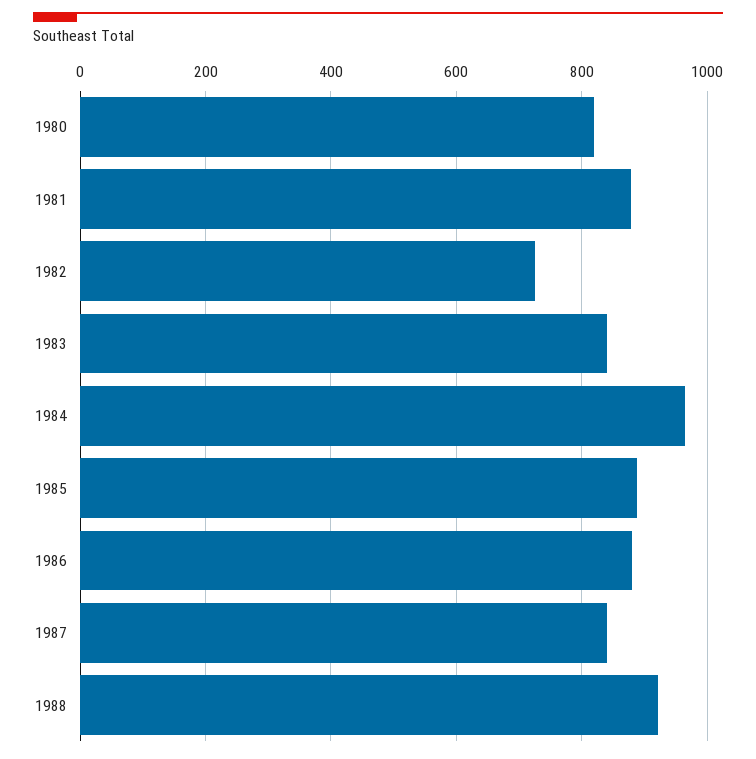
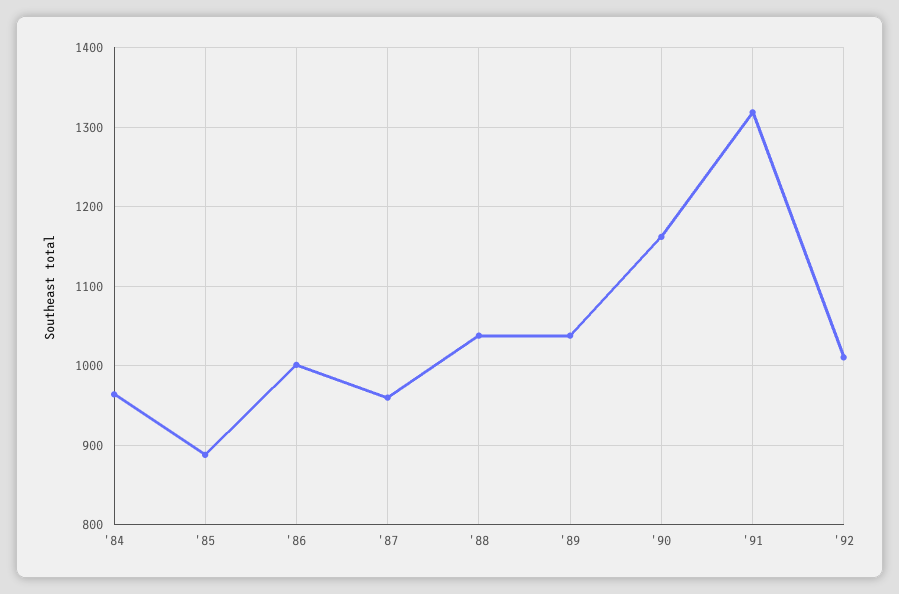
1980: 820 -> none
1981: 880 -> none
1982: 720 -> none
1983: 840 -> none
1986: 880 -> 1000
1987: 840 -> 960
1988: 920 -> 1040
'89: none -> 1040
'90: none -> 1160
'91: none -> 1320
'92: none -> 1010

